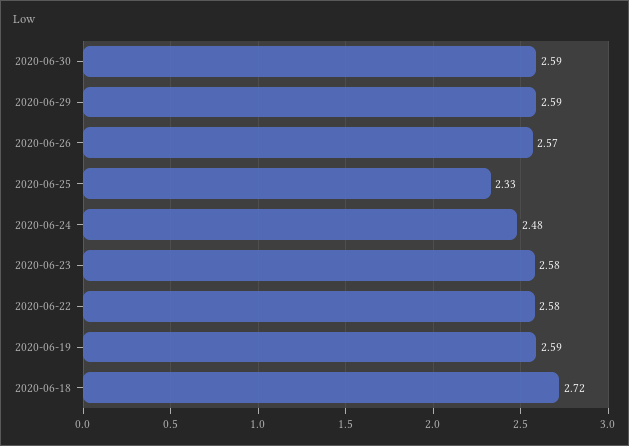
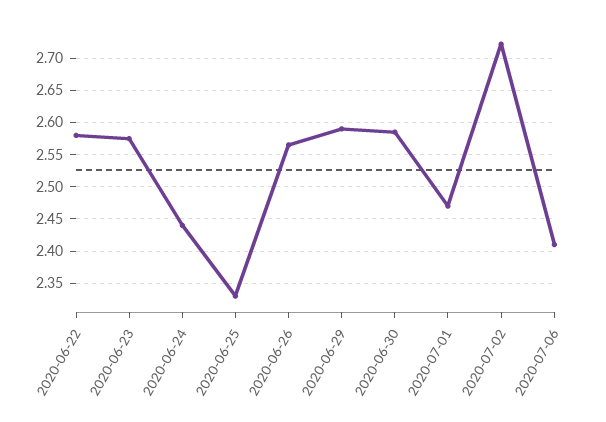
2020-06-24: 2.48 -> 2.44
2020-06-19: 2.59 -> none
2020-06-18: 2.72 -> none
2020-07-01: none -> 2.47
2020-07-02: none -> 2.72
2020-07-06: none -> 2.41

